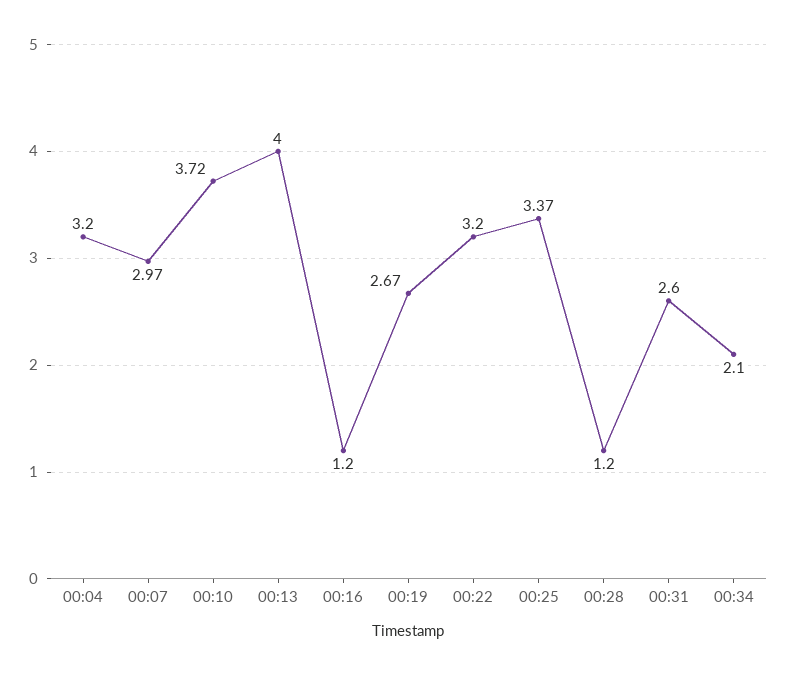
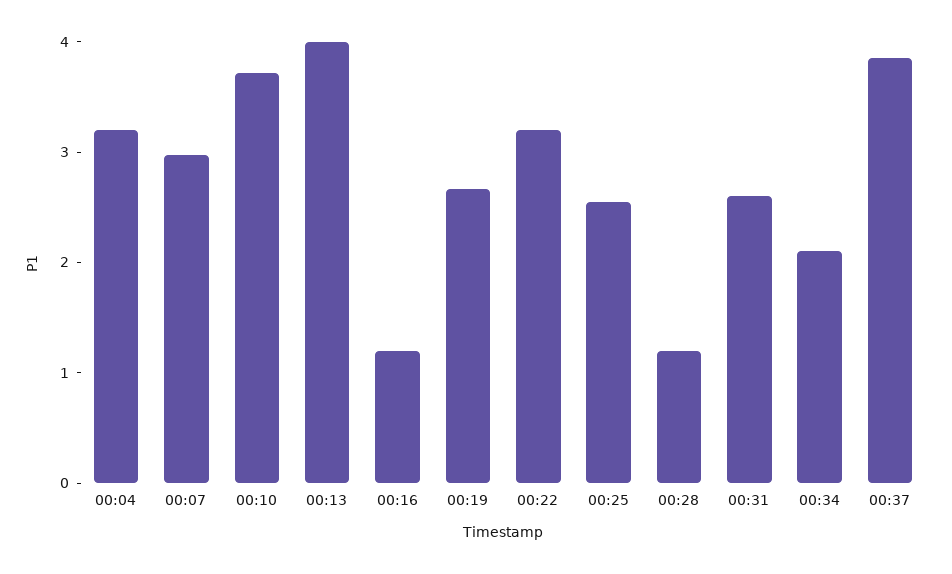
00:25: 3.37 -> 2.6
00:37: none -> 3.8

